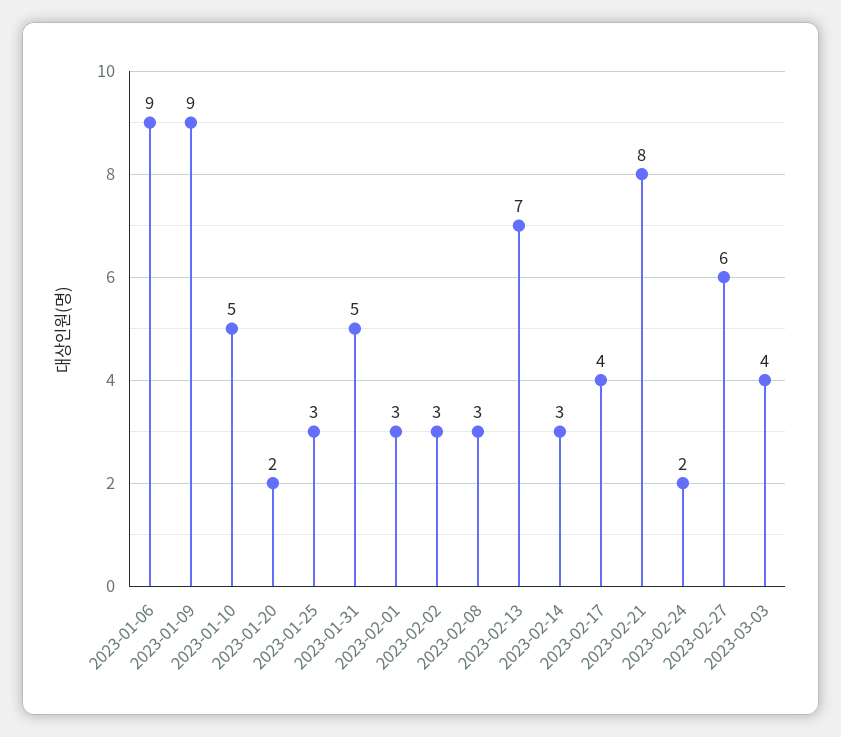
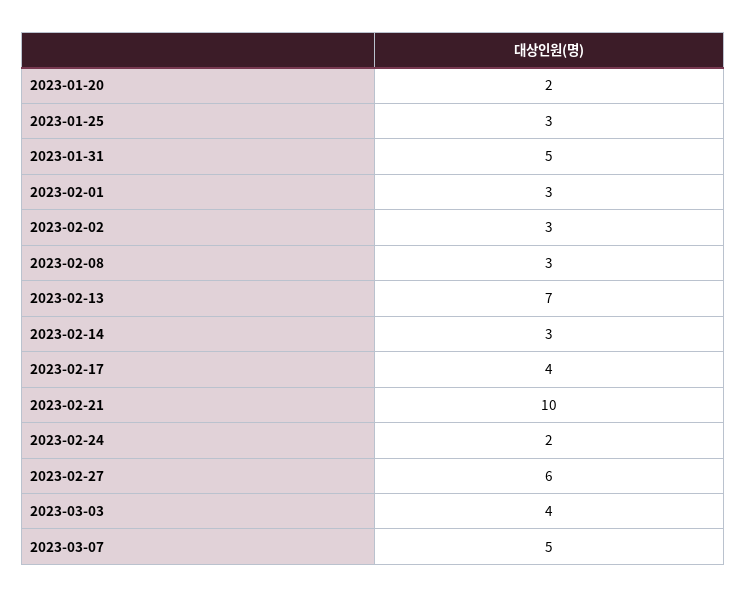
2023-01-06: 9 -> none
2023-01-09: 9 -> none
2023-01-10: 5 -> none
2023-02-21: 8 -> 10
2023-03-07: none -> 5

